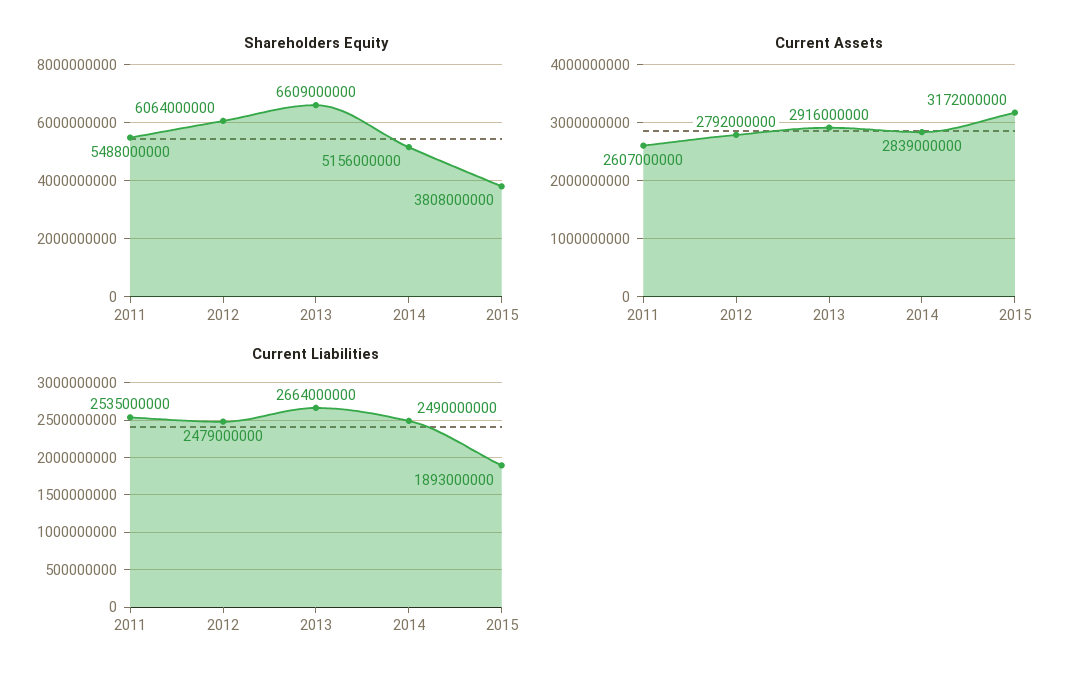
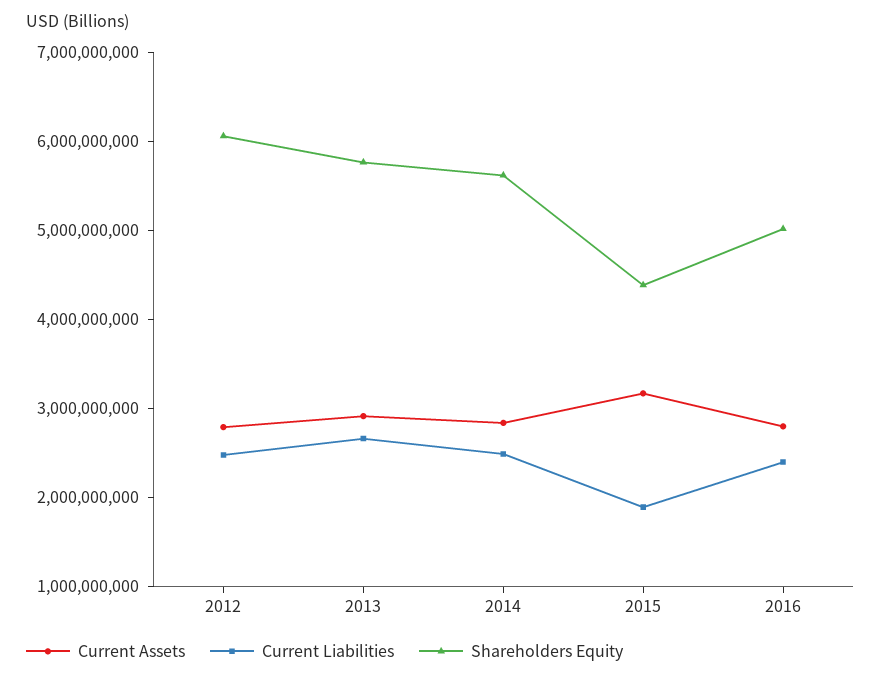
Shareholders Equity, 2011: 5488000000 -> none
Shareholders Equity, 2013: 6609000000 -> 5800000000
Shareholders Equity, 2014: 5156000000 -> 5600000000
Shareholders Equity, 2015: 3808000000 -> 4400000000
Current Assets, 2011: 2607000000 -> none
Current Liabilities, 2011: 2535000000 -> none
Current Assets, 2016: none -> 2800000000
Current Liabilities, 2016: none -> 2400000000
Shareholders Equity, 2016: none -> 5000000000

